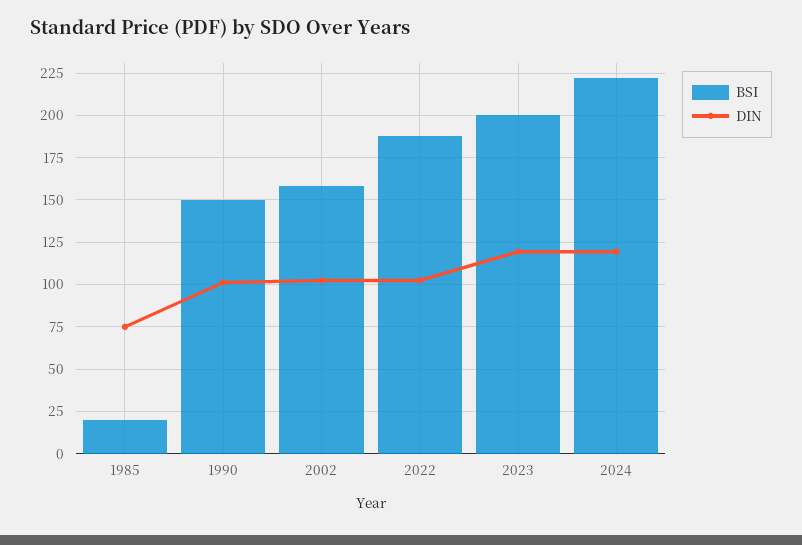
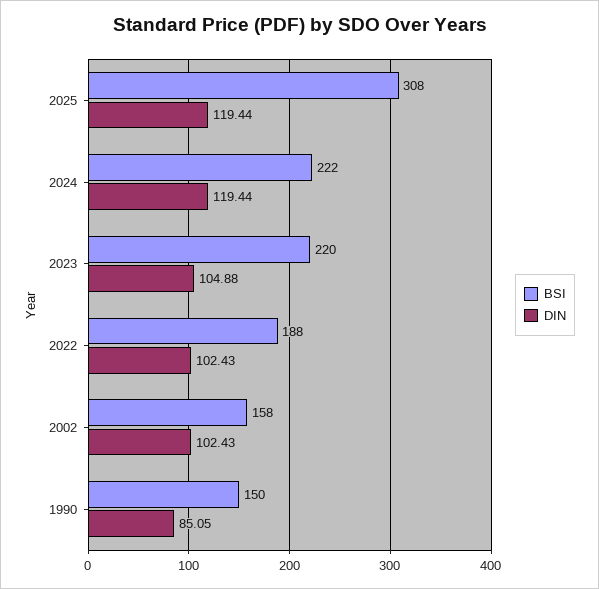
BSI, 1985: 20 -> none
DIN, 1985: 75 -> none
DIN, 1990: 100 -> 85.05
BSI, 2023: 200 -> 220
DIN, 2023: 120 -> 104.88
BSI, 2025: none -> 308
DIN, 2025: none -> 119.44

